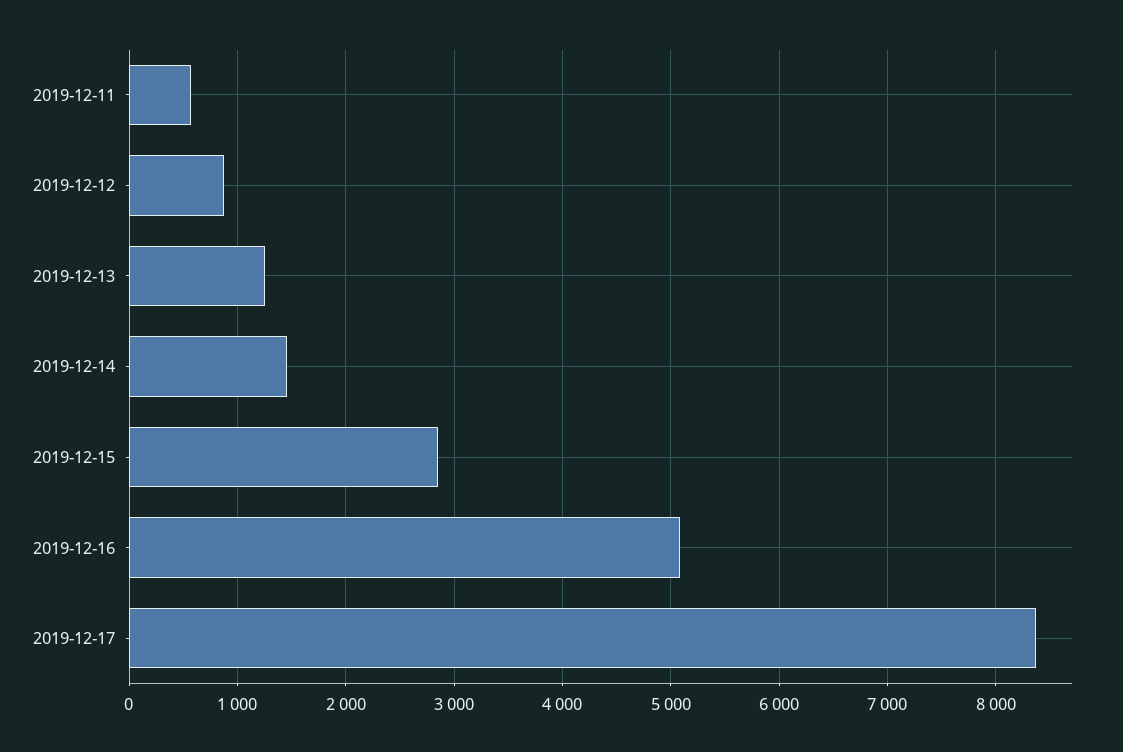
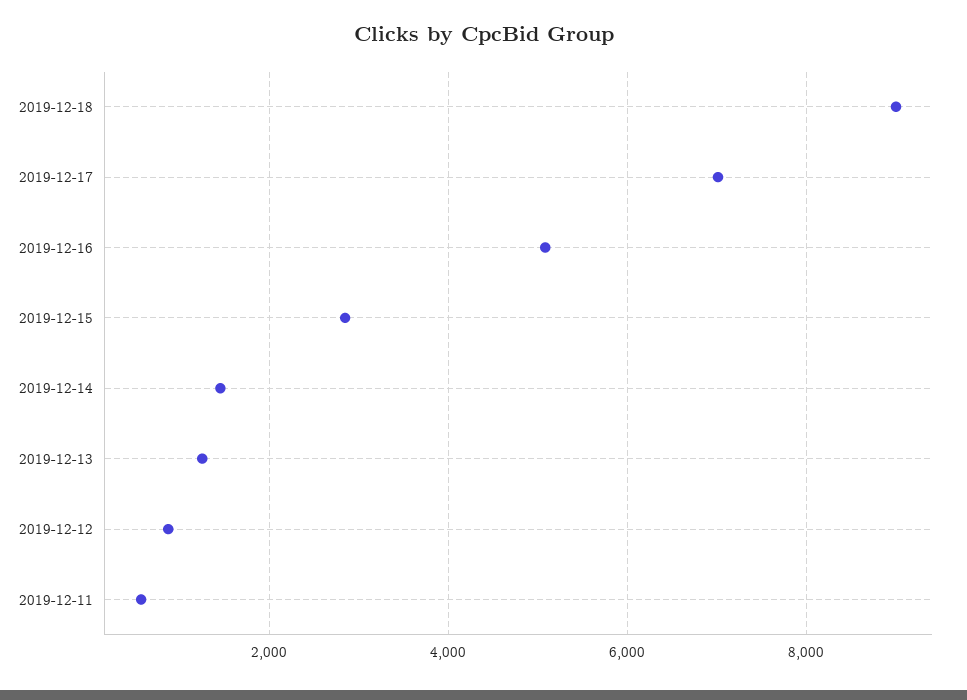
2019-12-17: 8400 -> 7000
2019-12-18: none -> 9000

